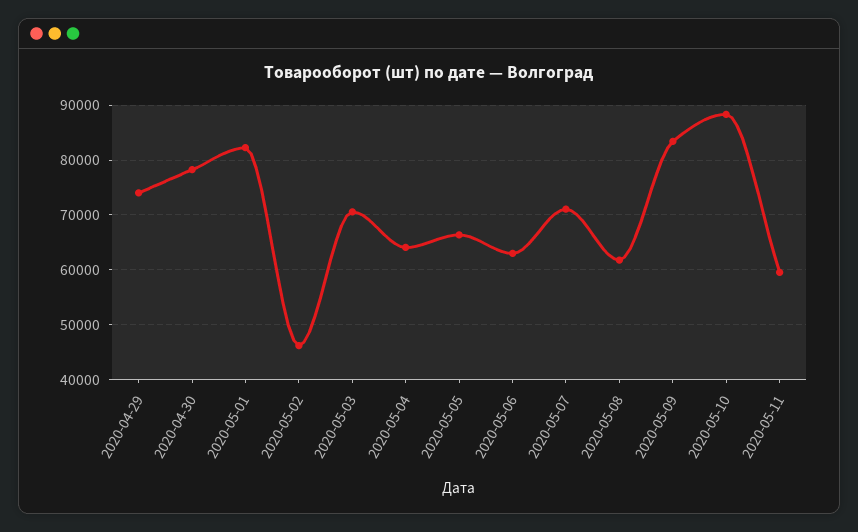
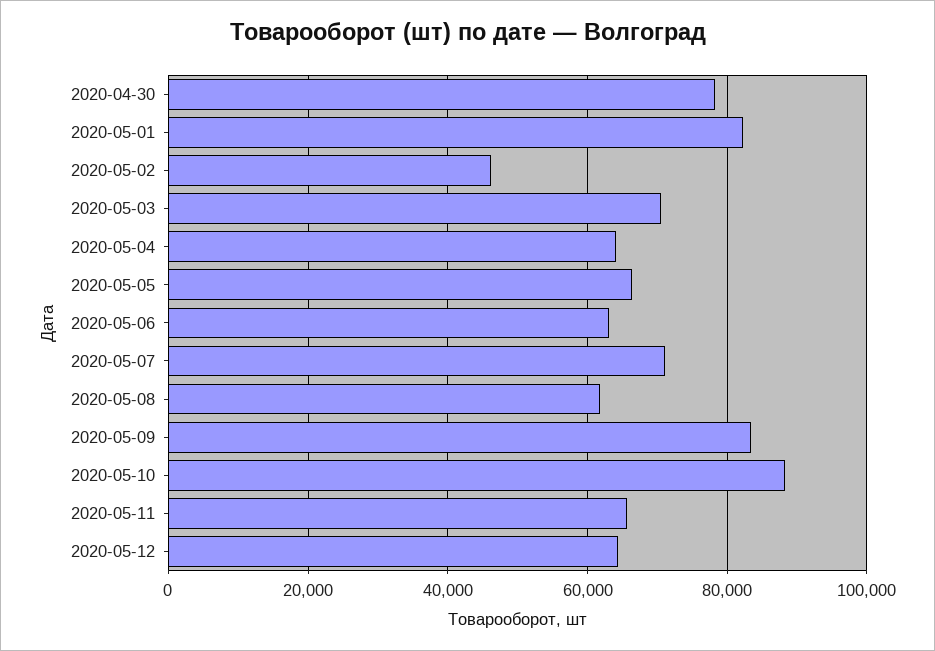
2020-04-29: 74000 -> none
2020-05-11: 60000 -> 66000
2020-05-12: none -> 64000

